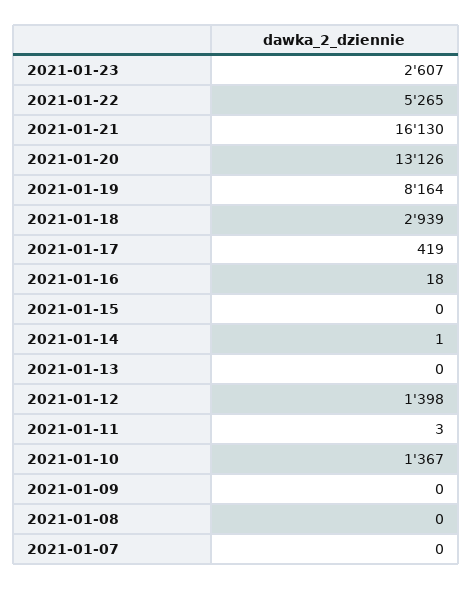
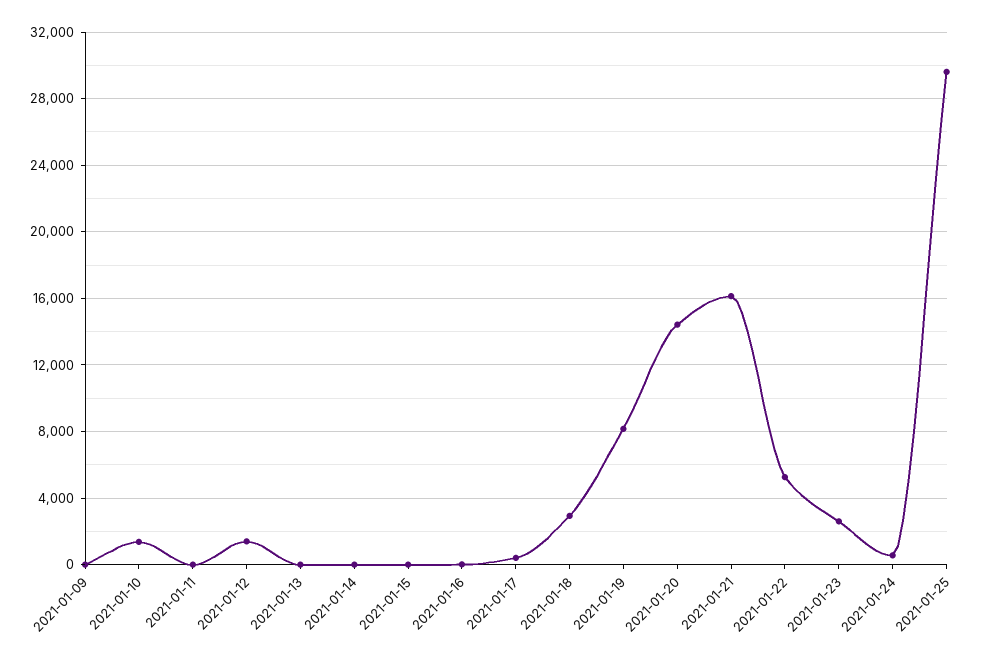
2021-01-20: 13126 -> 14500
2021-01-08: 0 -> none
2021-01-07: 0 -> none
2021-01-24: none -> 500
2021-01-25: none -> 29500

